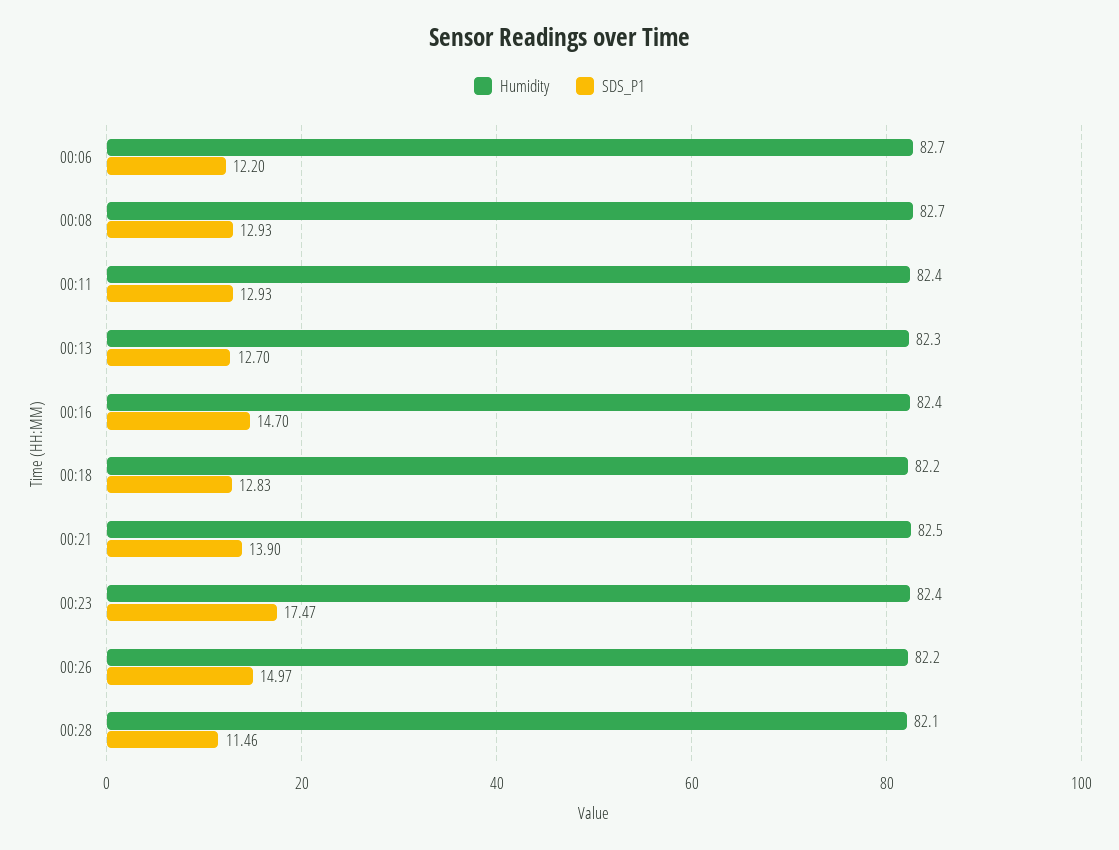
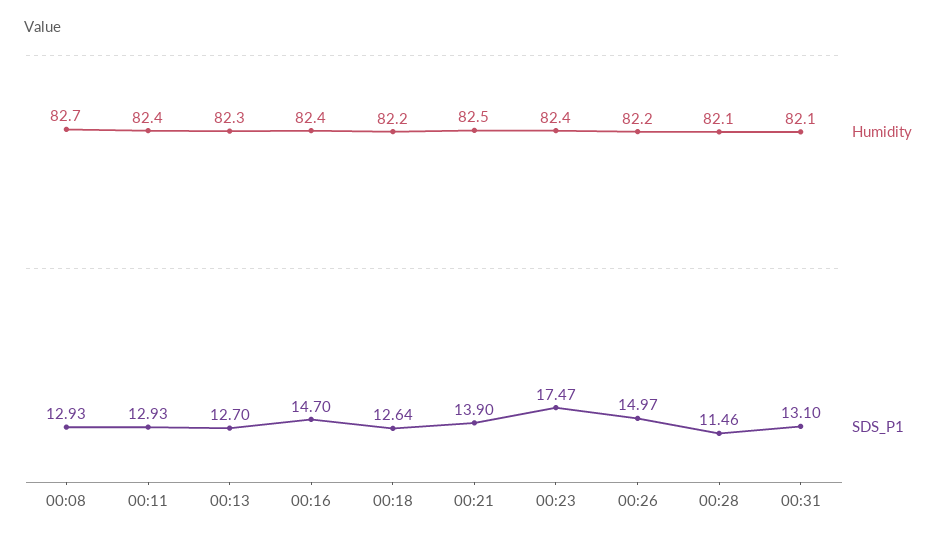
Humidity, 00:06: 82.7 -> none
SDS_P1, 00:06: 12.2 -> none
SDS_P1, 00:18: 12.83 -> 12.64
Humidity, 00:31: none -> 82.1
SDS_P1, 00:31: none -> 13.1

